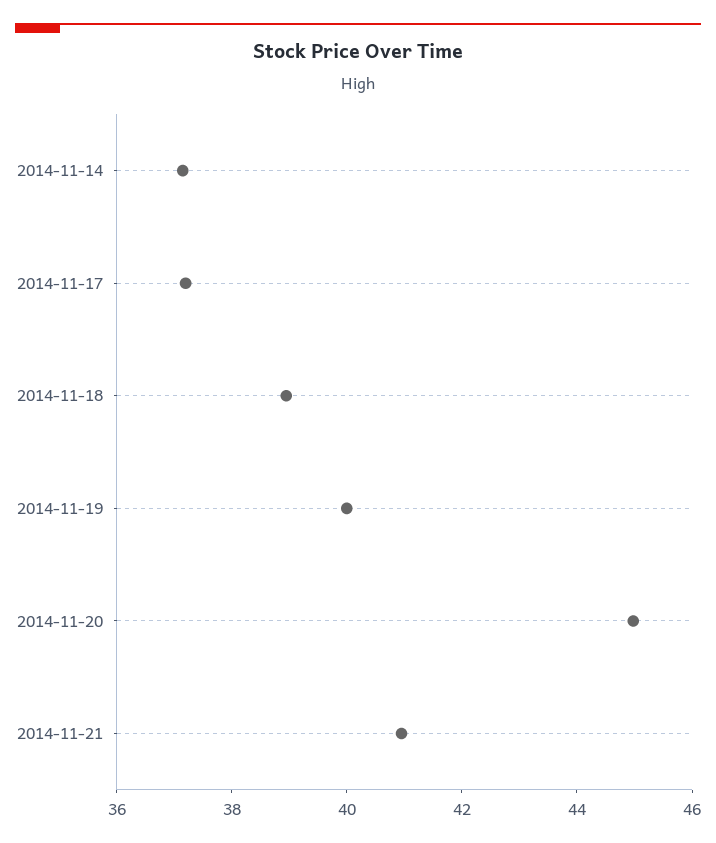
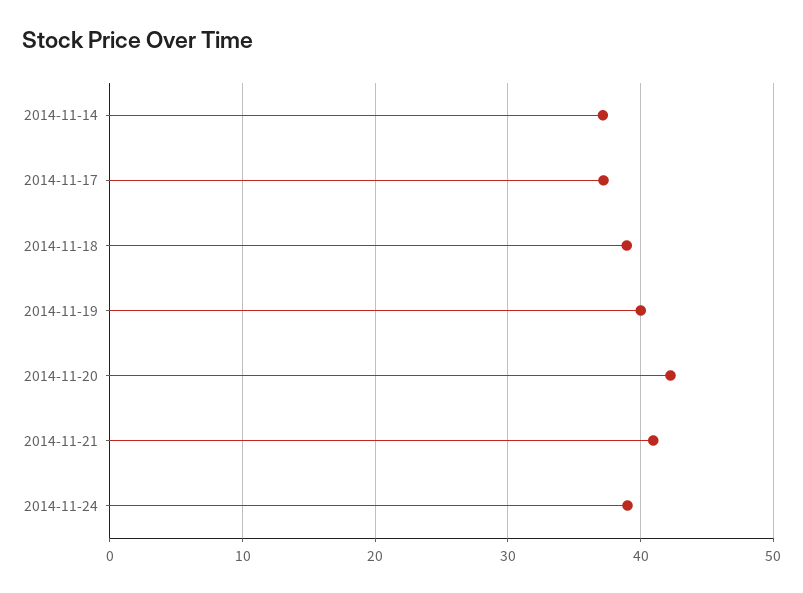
2014-11-20: 45 -> 42
2014-11-24: none -> 39

